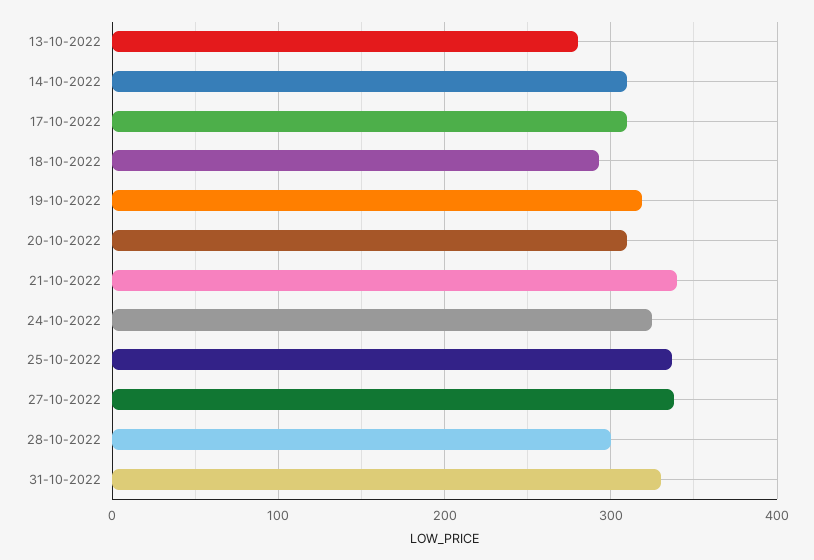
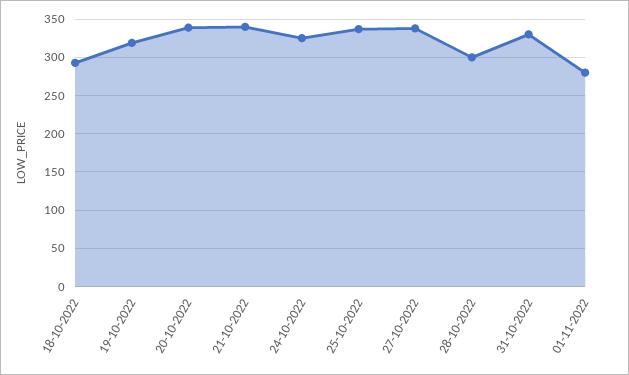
13-10-2022: 280 -> none
14-10-2022: 310 -> none
17-10-2022: 310 -> none
20-10-2022: 310 -> 340
01-11-2022: none -> 280

